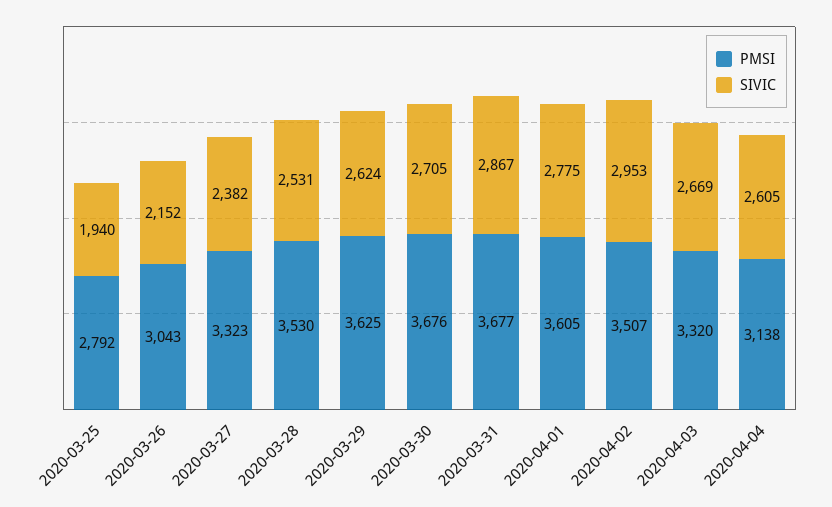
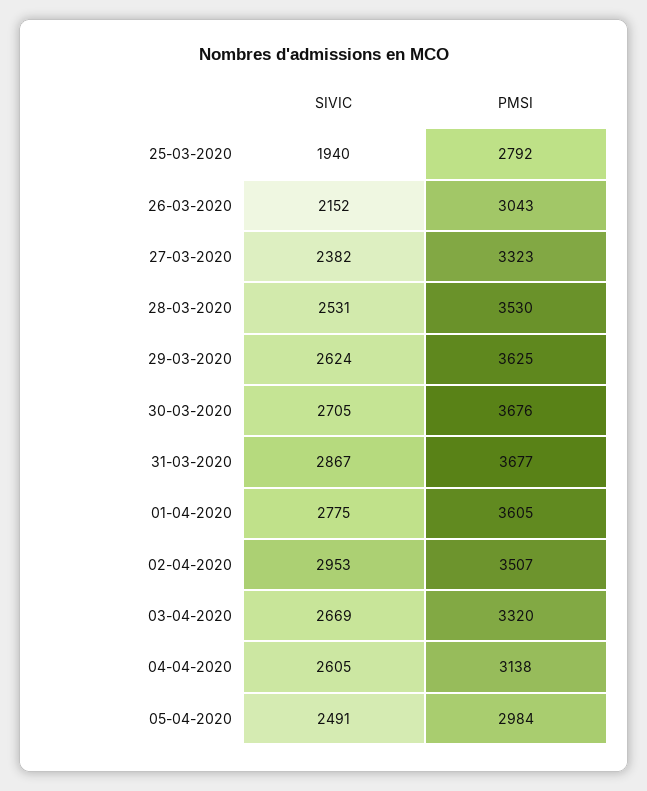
SIVIC, 05-04-2020: none -> 2491
PMSI, 05-04-2020: none -> 2984

